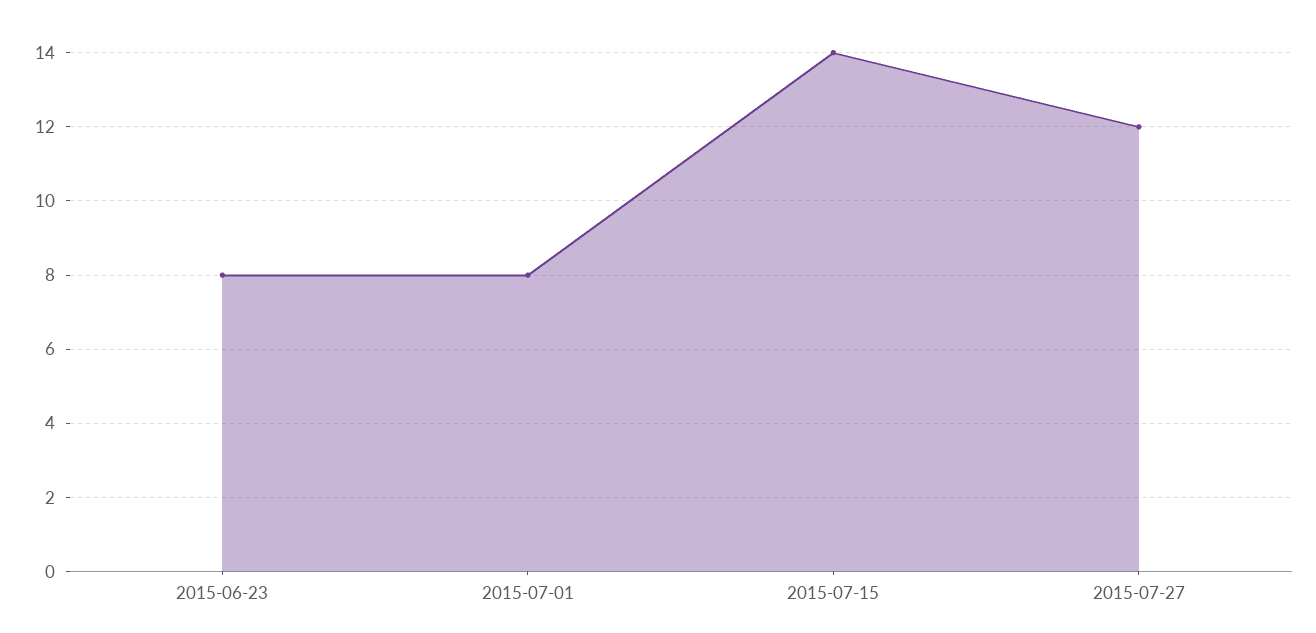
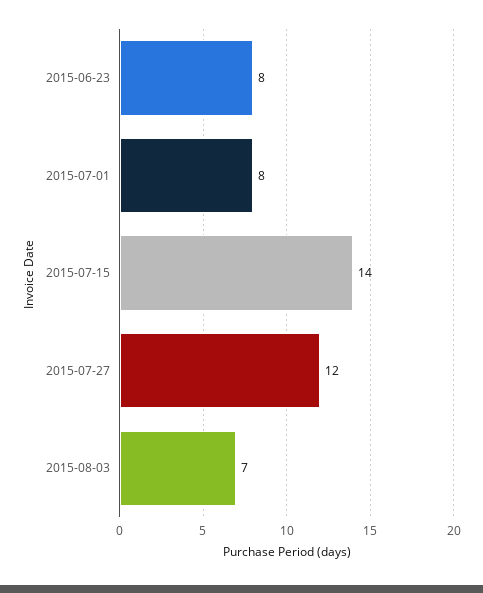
2015-08-03: none -> 7

